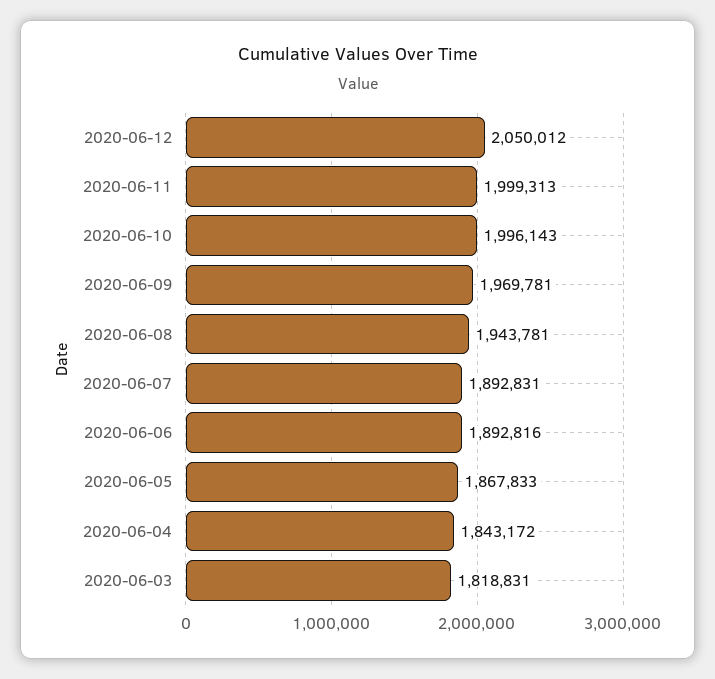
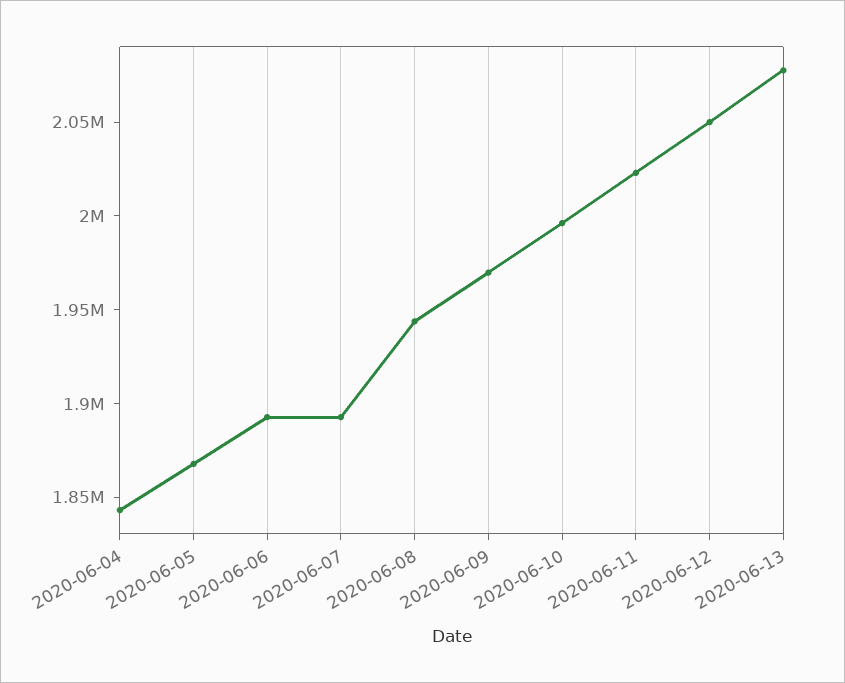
2020-06-11: 1999313 -> 2020000
2020-06-03: 1818831 -> none
2020-06-13: none -> 2080000

